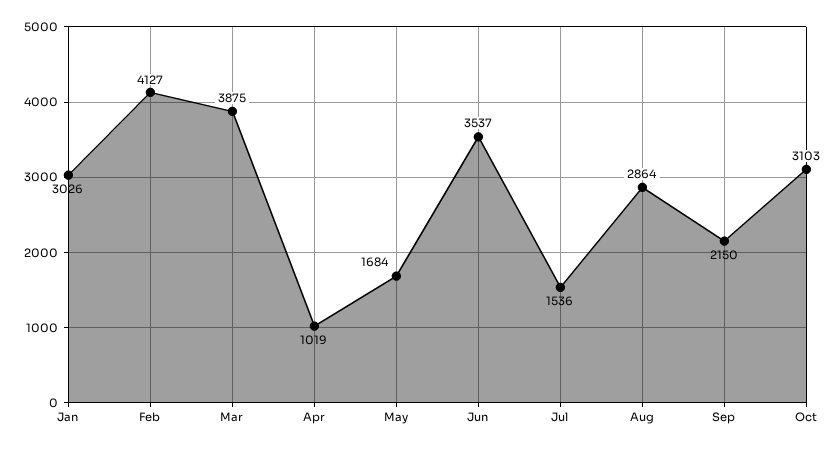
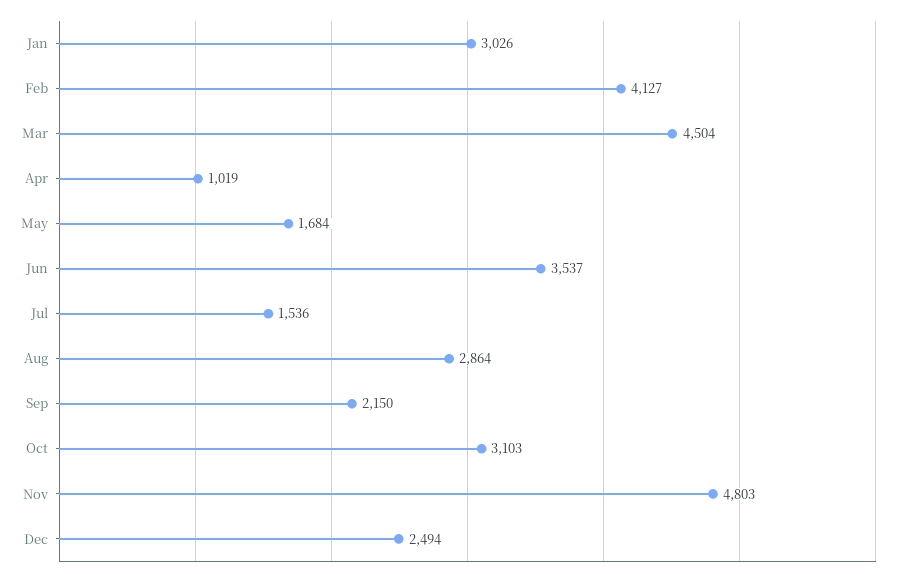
Mar: 3875 -> 4504
Nov: none -> 4803
Dec: none -> 2494

